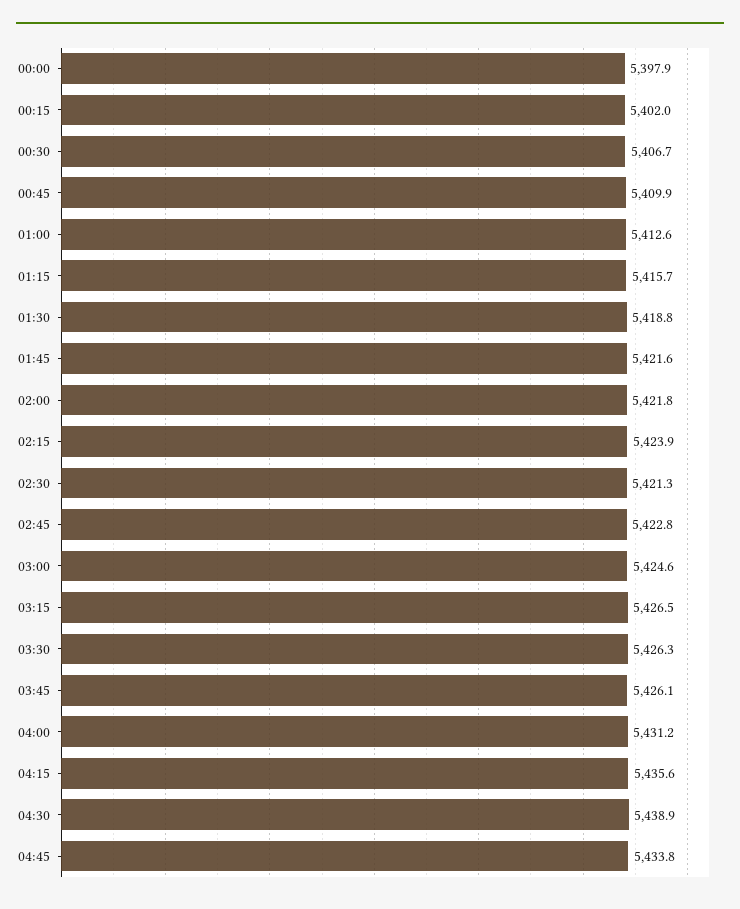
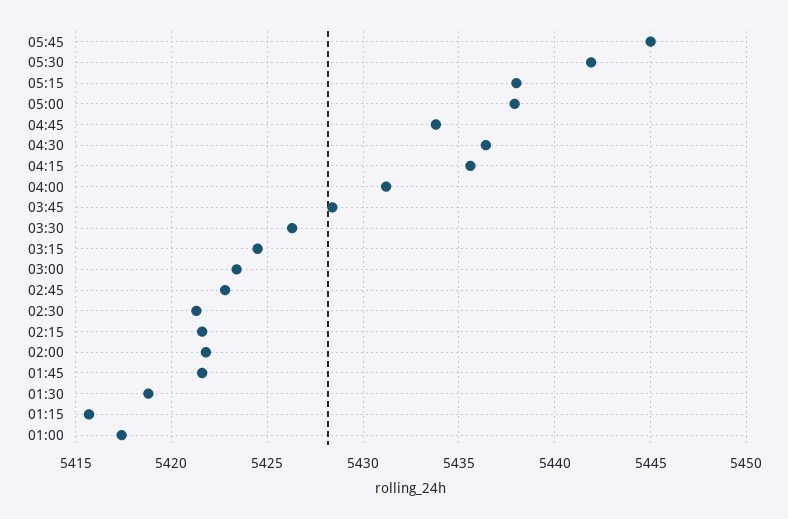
00:00: 5397.9 -> none
00:15: 5402 -> none
00:30: 5406.7 -> none
00:45: 5409.9 -> none
01:00: 5412.6 -> 5417.5
02:15: 5423.9 -> 5421.5
03:00: 5424.6 -> 5423.5
03:15: 5426.5 -> 5424.5
03:45: 5426.1 -> 5428.5
04:30: 5438.9 -> 5436.5
05:45: none -> 5445
05:30: none -> 5442
05:15: none -> 5438
05:00: none -> 5438

